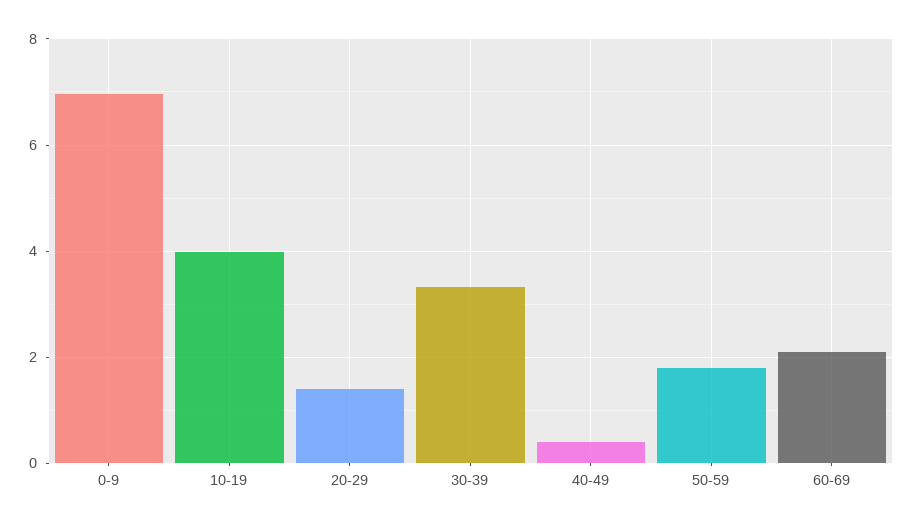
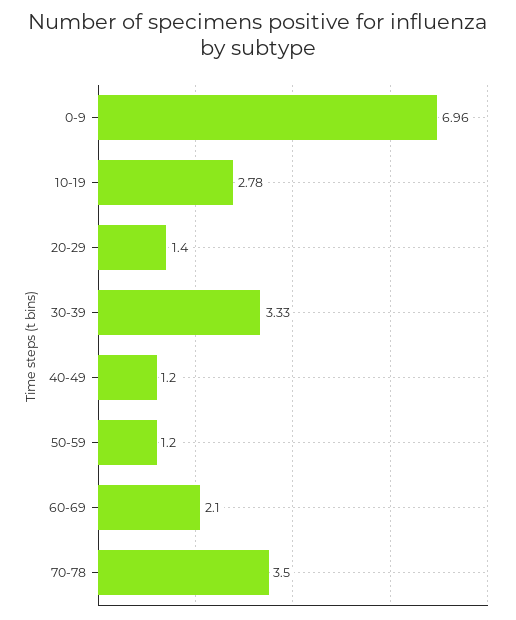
10-19: 4 -> 2.78
40-49: 0.4 -> 1.2
50-59: 1.8 -> 1.2
70-78: none -> 3.5

